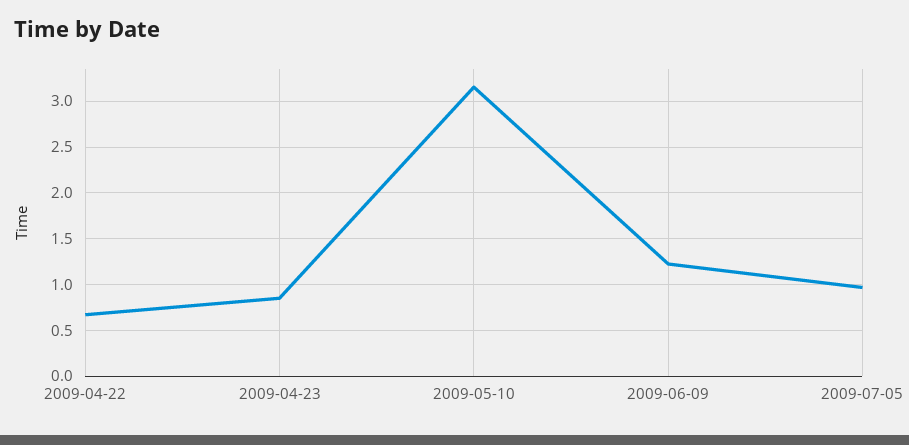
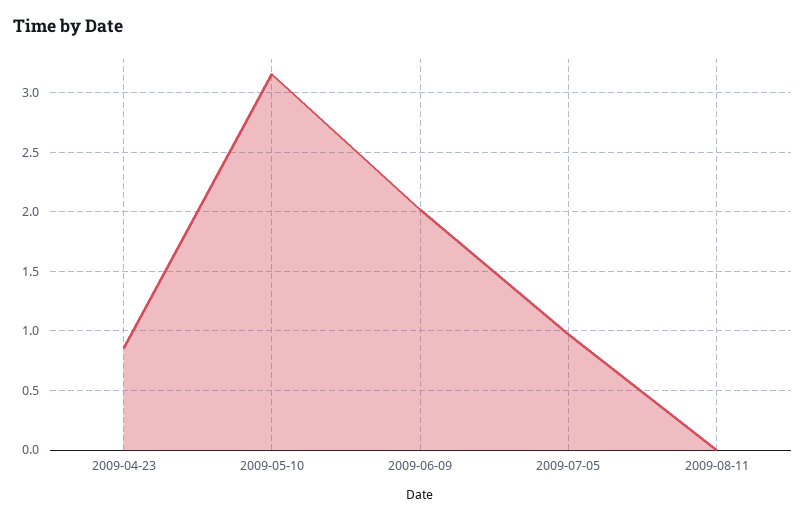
2009-04-22: 0.7 -> none
2009-06-09: 1.2 -> 2
2009-08-11: none -> 0

